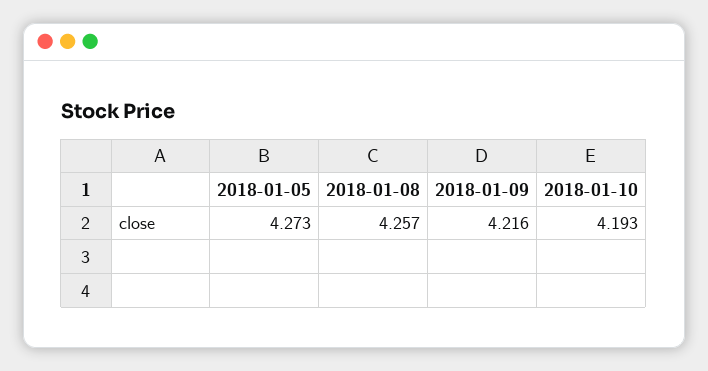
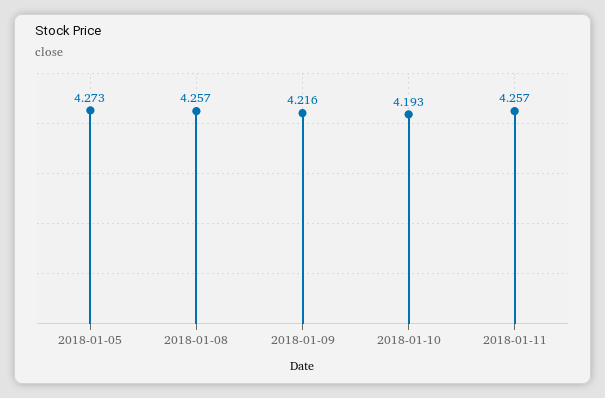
2018-01-11: none -> 4.257

